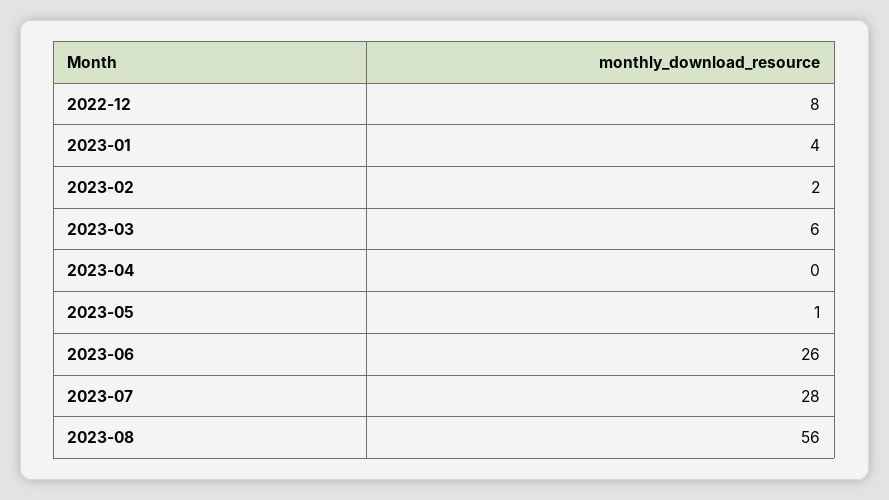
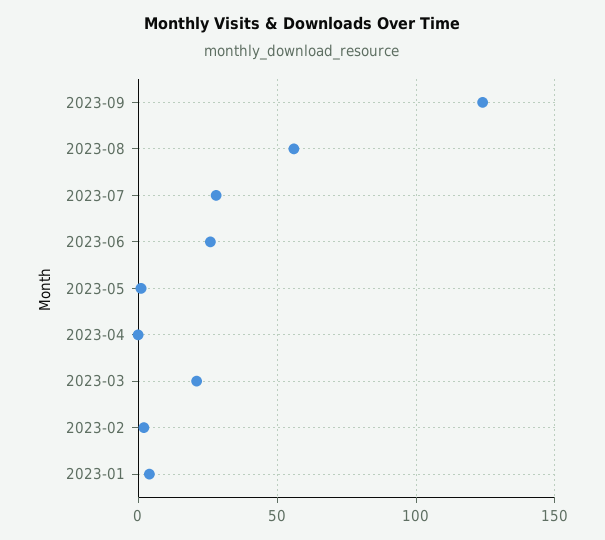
2022-12: 8 -> none
2023-03: 6 -> 20
2023-09: none -> 125

